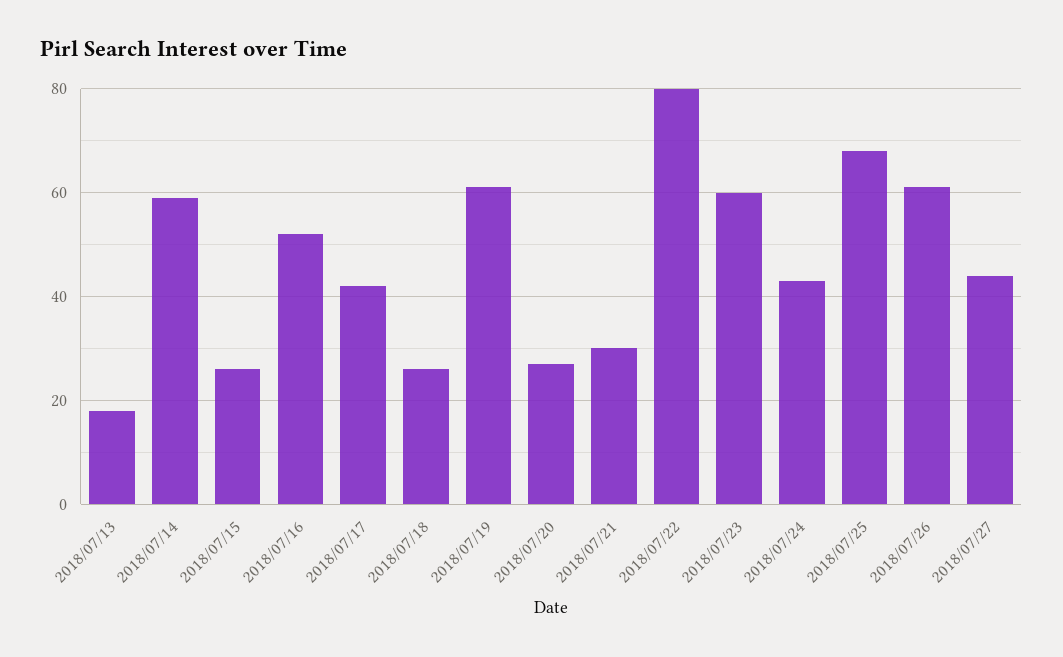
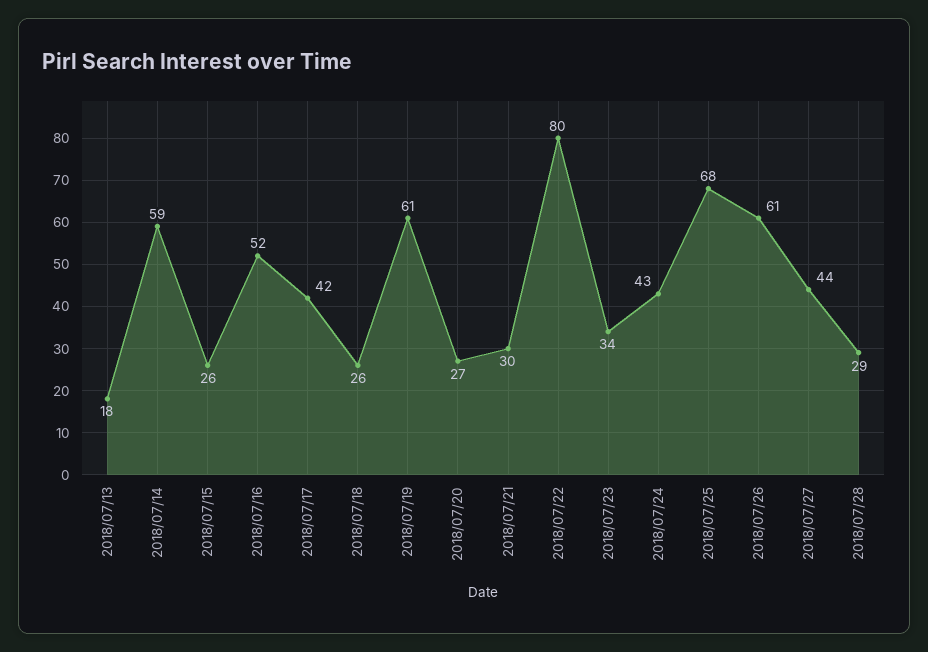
2018/07/23: 60 -> 34
2018/07/28: none -> 29

